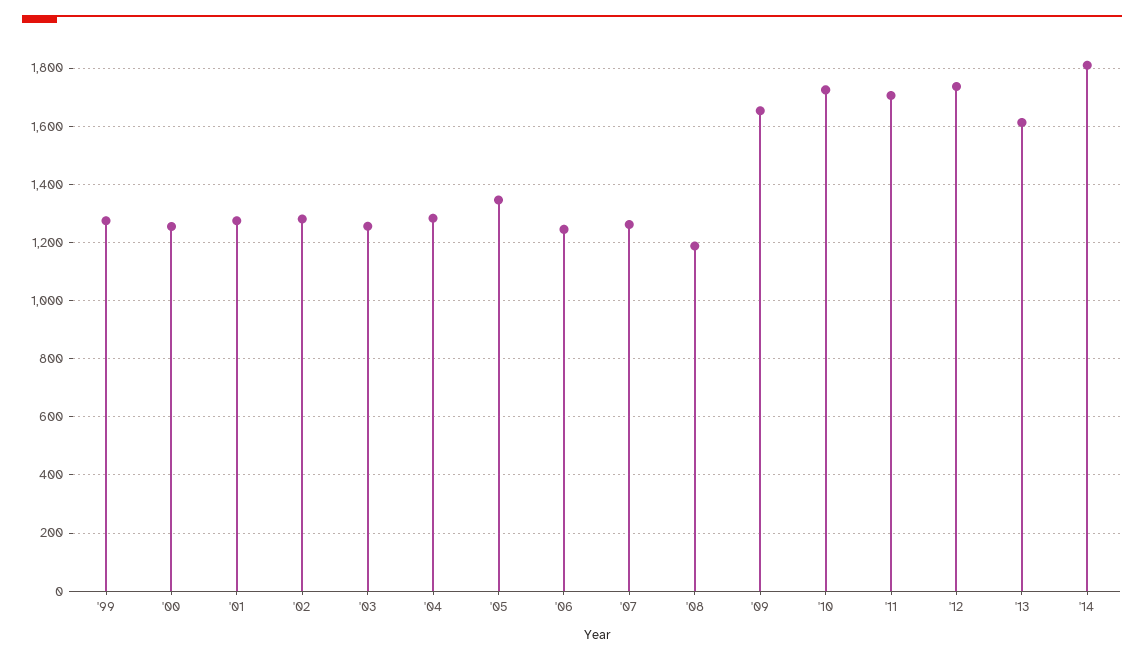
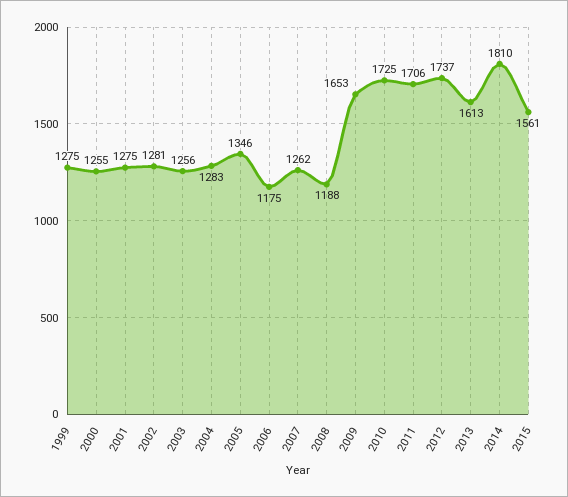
'06: 1250 -> 1175
2015: none -> 1561

